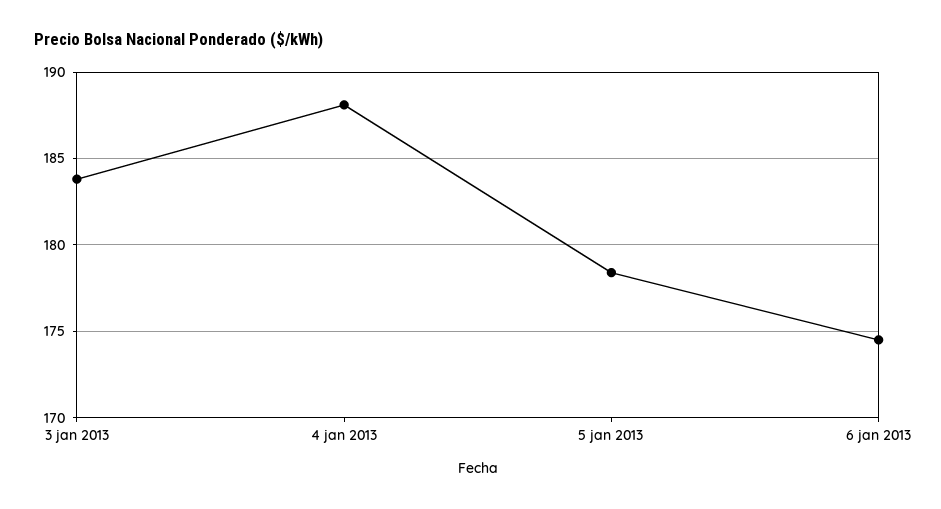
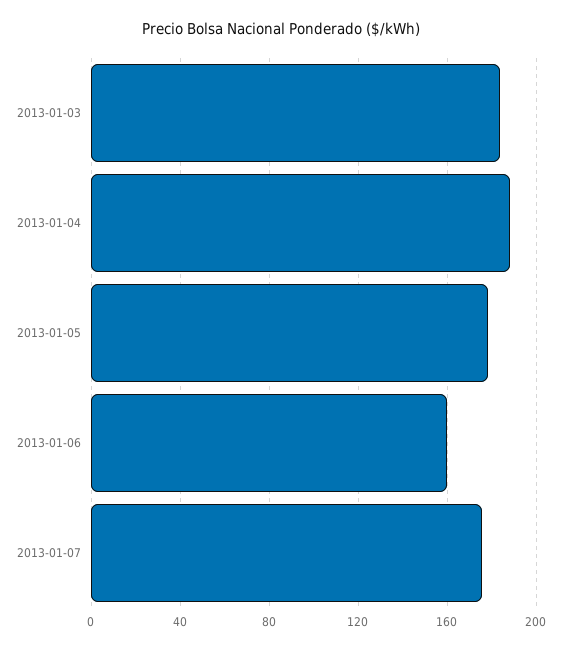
6 jan 2013: 174.5 -> 160
2013-01-07: none -> 175

